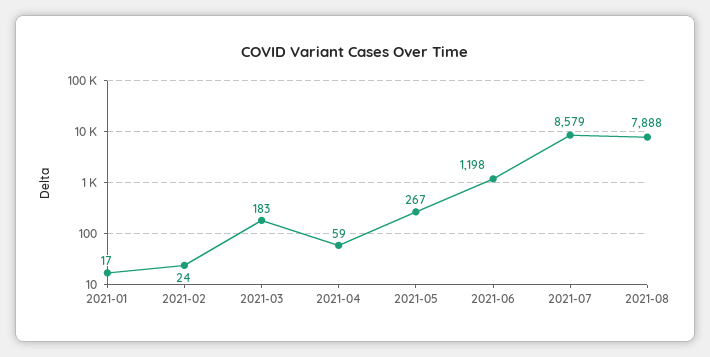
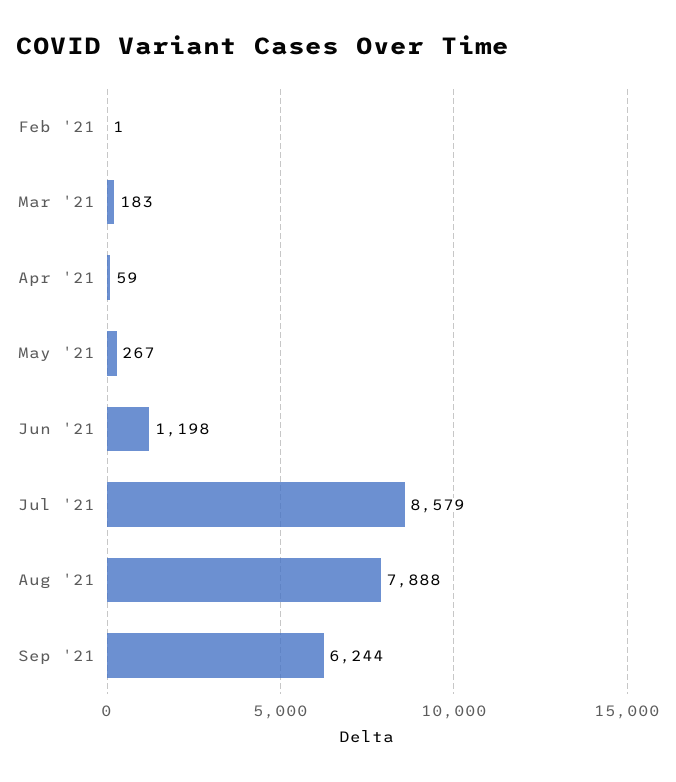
2021-01: 17 -> none
2021-02: 24 -> 1
Sep '21: none -> 6244

